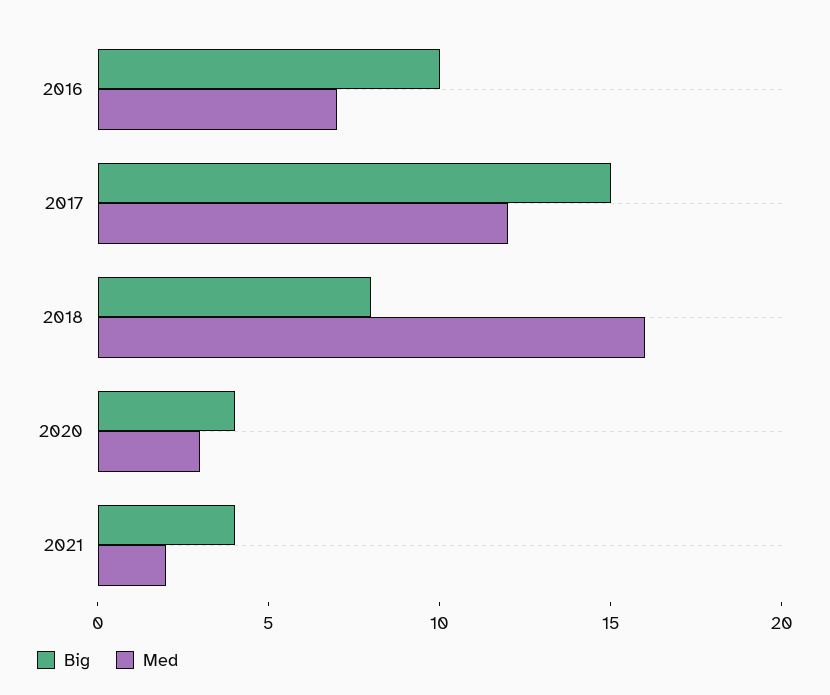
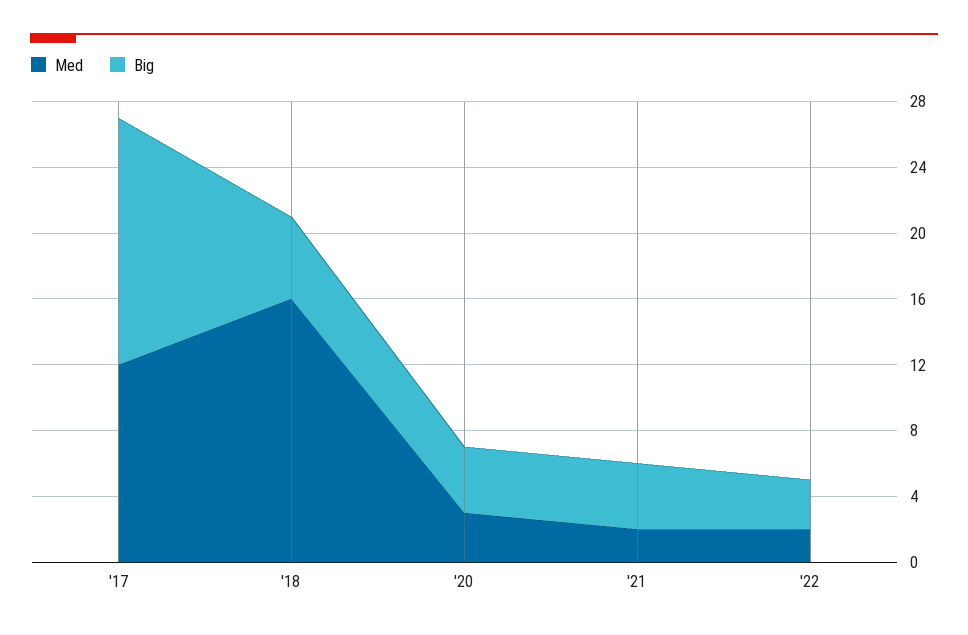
Big, 2016: 10 -> none
Med, 2016: 7 -> none
Big, 2018: 8 -> 5
Med, '22: none -> 2
Big, '22: none -> 3

